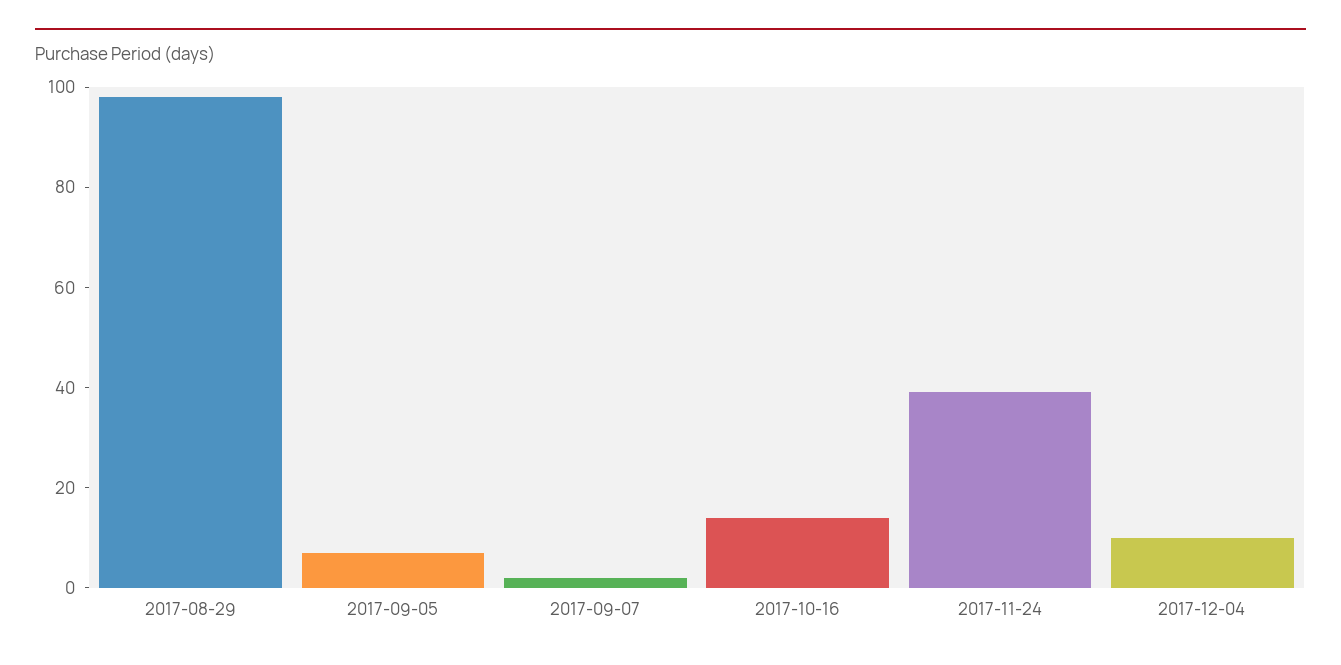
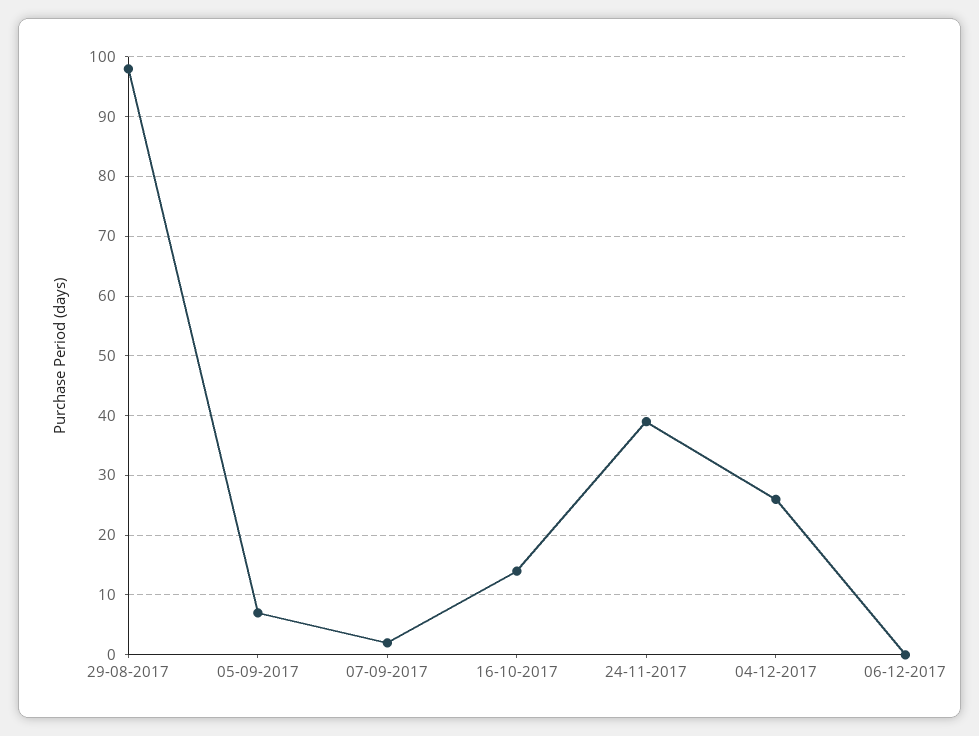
2017-12-04: 10 -> 25
06-12-2017: none -> 0

